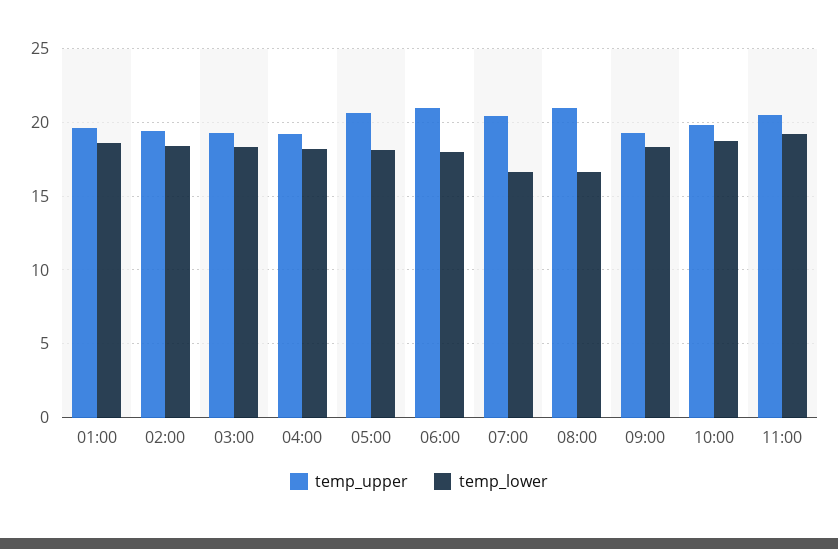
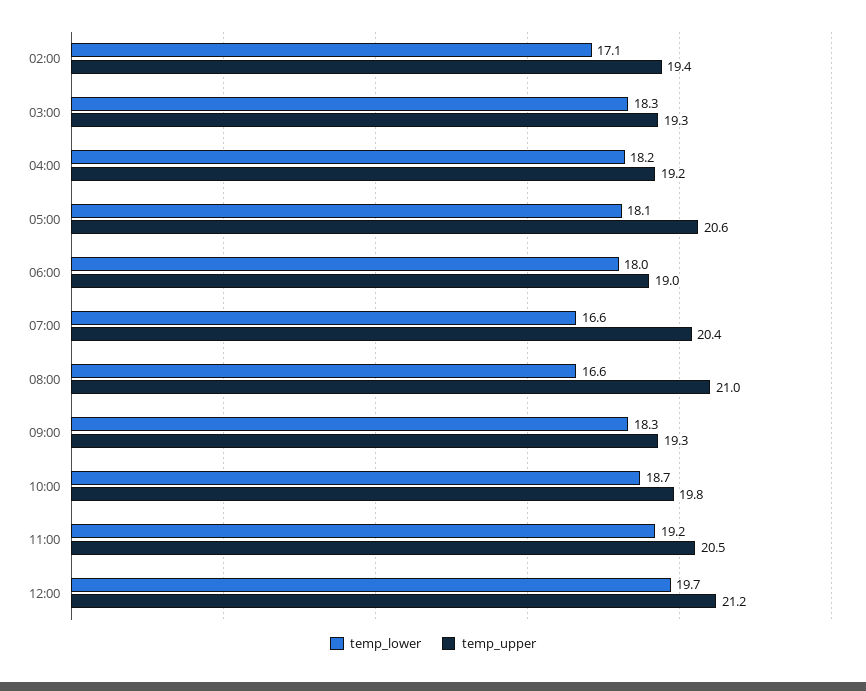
temp_upper, 01:00: 19.5 -> none
temp_lower, 01:00: 18.5 -> none
temp_lower, 02:00: 18.5 -> 17.1
temp_upper, 06:00: 21 -> 19
temp_lower, 12:00: none -> 19.7
temp_upper, 12:00: none -> 21.2

